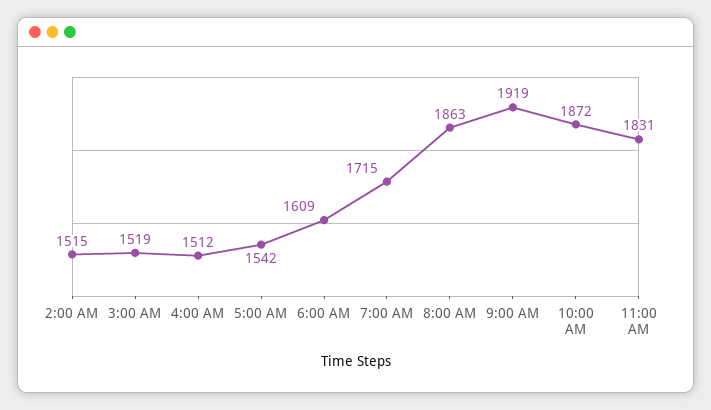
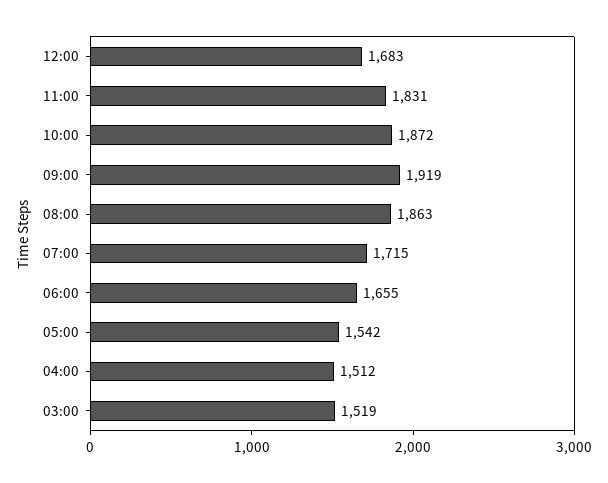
2:00 AM: 1515 -> none
6:00 AM: 1609 -> 1655
12:00: none -> 1683

